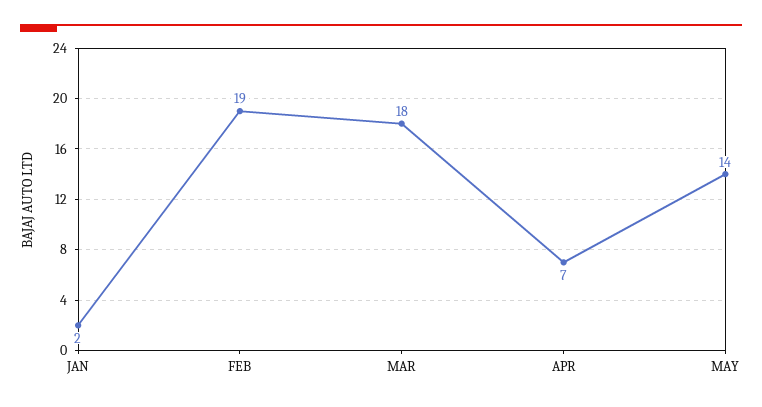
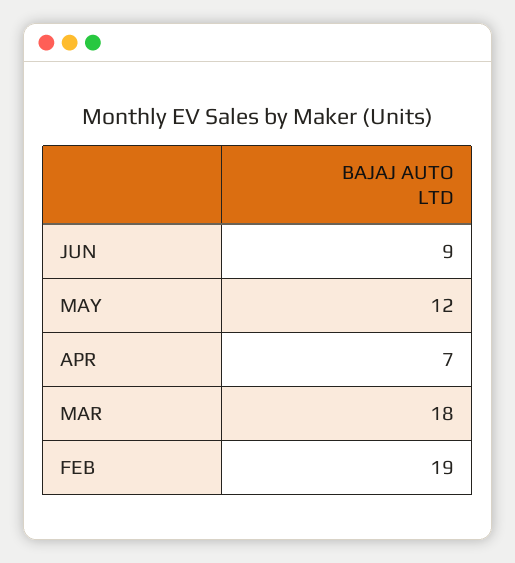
JAN: 2 -> none
MAY: 14 -> 12
JUN: none -> 9

